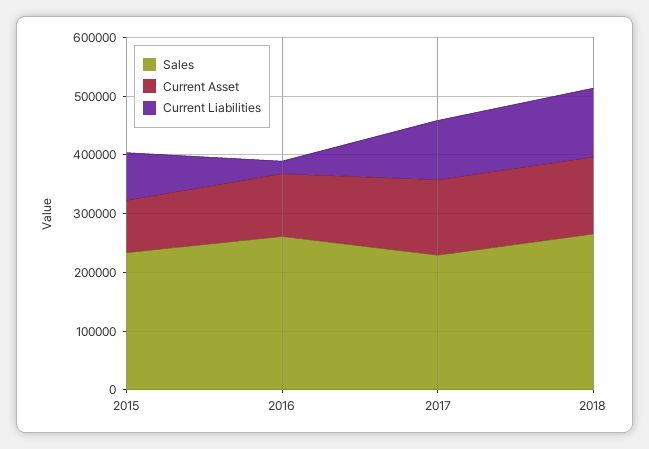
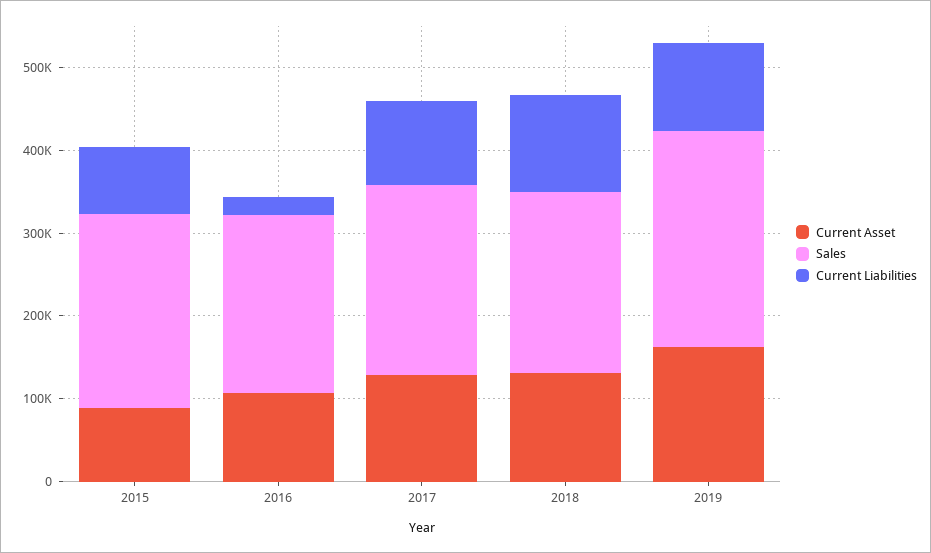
Sales, 2016: 260000 -> 220000
Sales, 2018: 260000 -> 220000
Current Asset, 2019: none -> 160000
Sales, 2019: none -> 260000
Current Liabilities, 2019: none -> 100000

